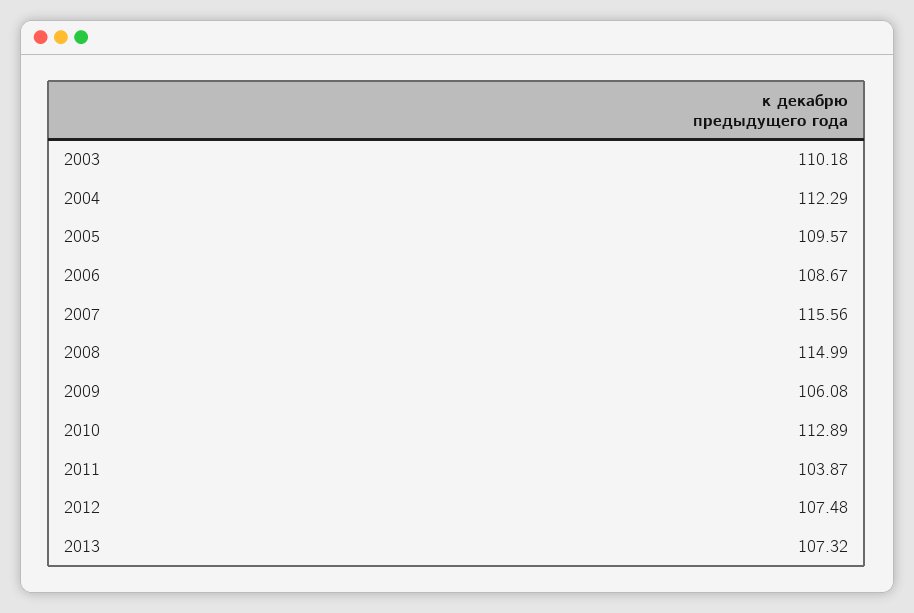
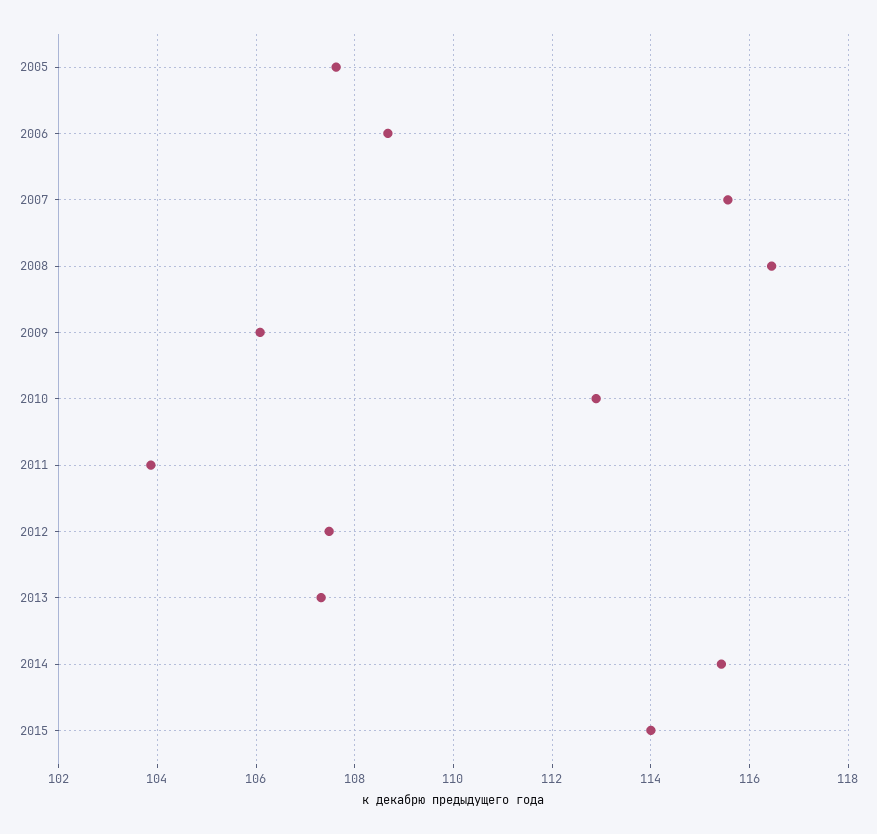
2003: 110.18 -> none
2004: 112.29 -> none
2005: 109.57 -> 107.6
2008: 114.99 -> 116.4
2014: none -> 115.4
2015: none -> 114

